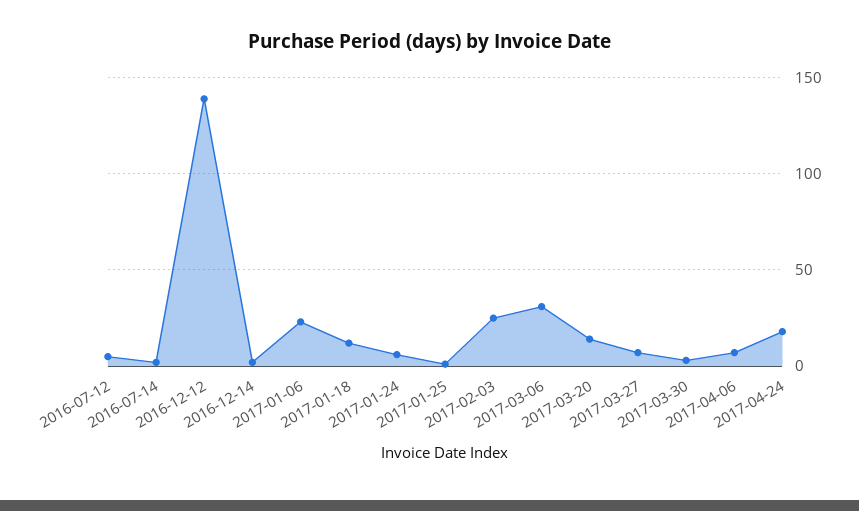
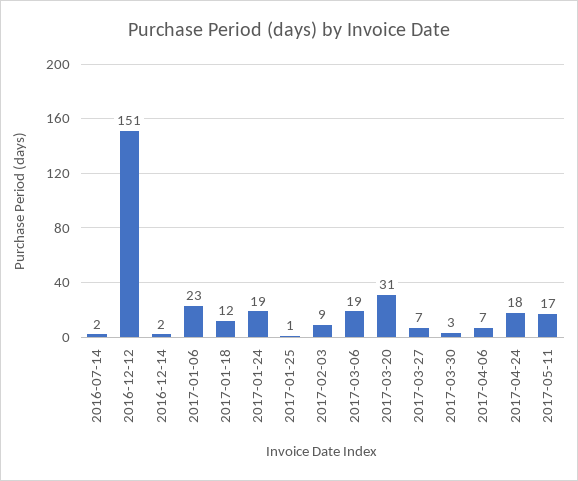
2016-07-12: 5 -> none
2016-12-12: 140 -> 151
2017-01-24: 5 -> 19
2017-02-03: 25 -> 9
2017-03-06: 30 -> 19
2017-03-20: 15 -> 31
2017-05-11: none -> 17

